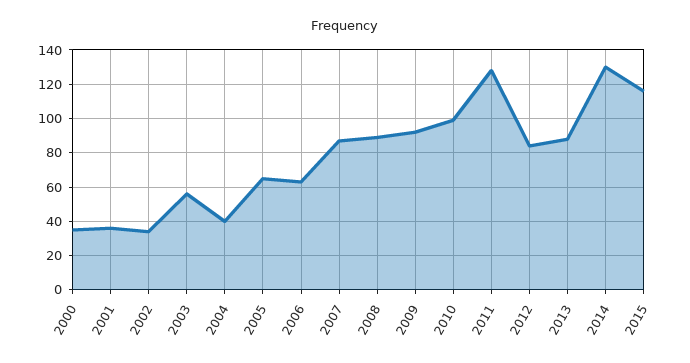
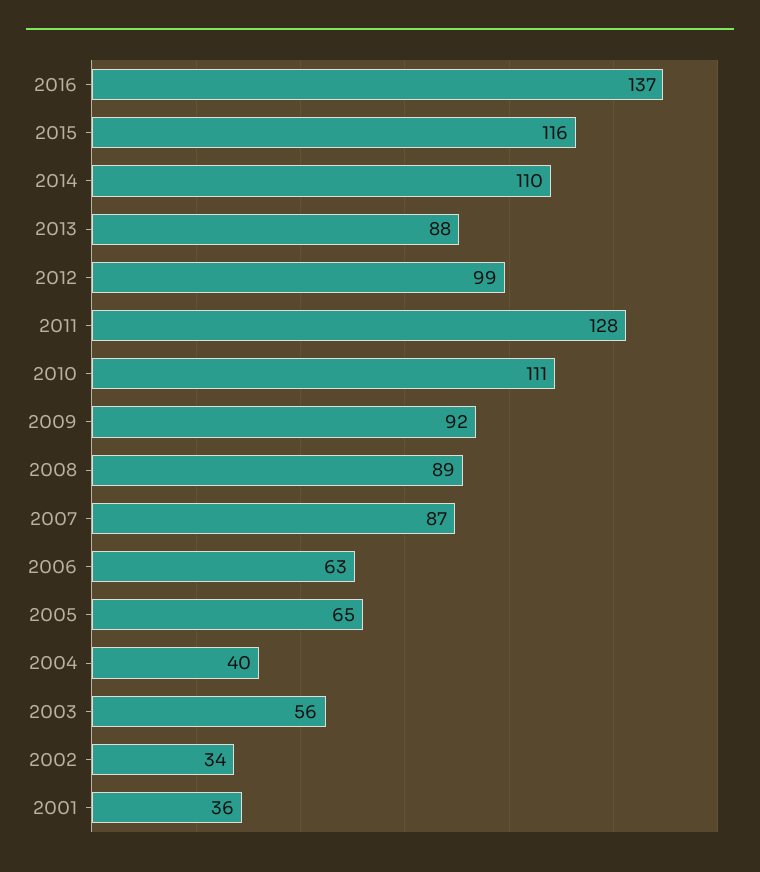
2000: 35 -> none
2010: 100 -> 111
2012: 85 -> 99
2014: 130 -> 110
2016: none -> 137

